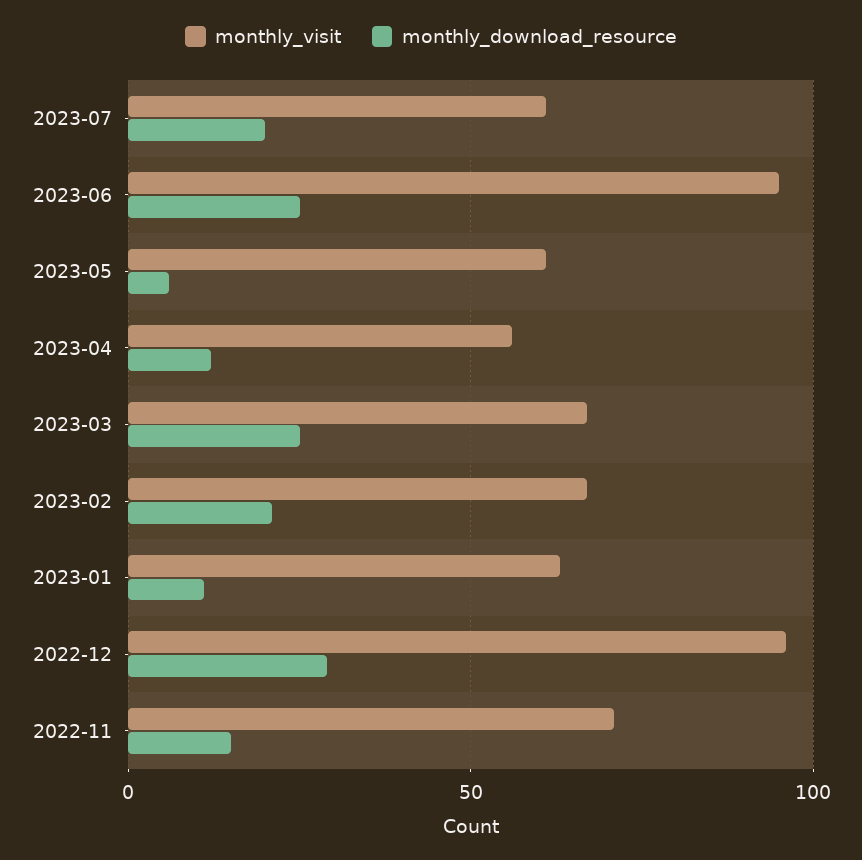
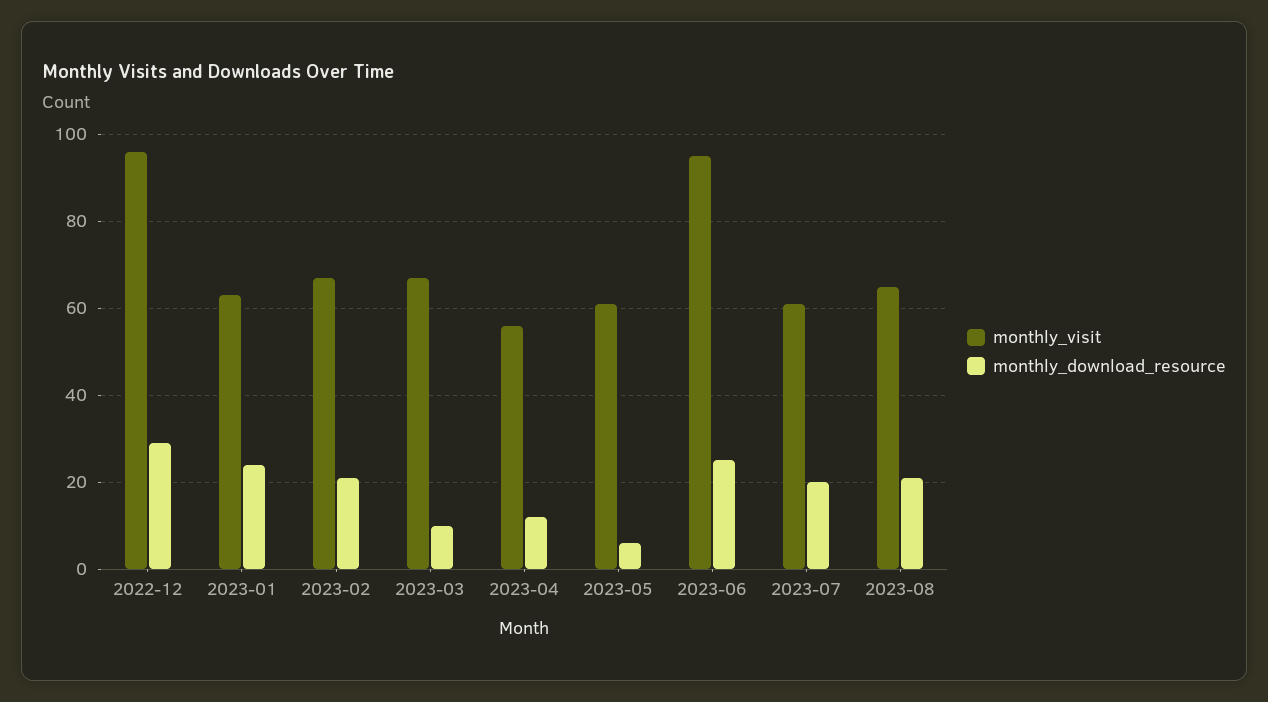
monthly_download_resource, 2023-03: 25 -> 10
monthly_download_resource, 2023-01: 10 -> 25
monthly_visit, 2022-11: 70 -> none
monthly_download_resource, 2022-11: 15 -> none
monthly_visit, 2023-08: none -> 65
monthly_download_resource, 2023-08: none -> 20

